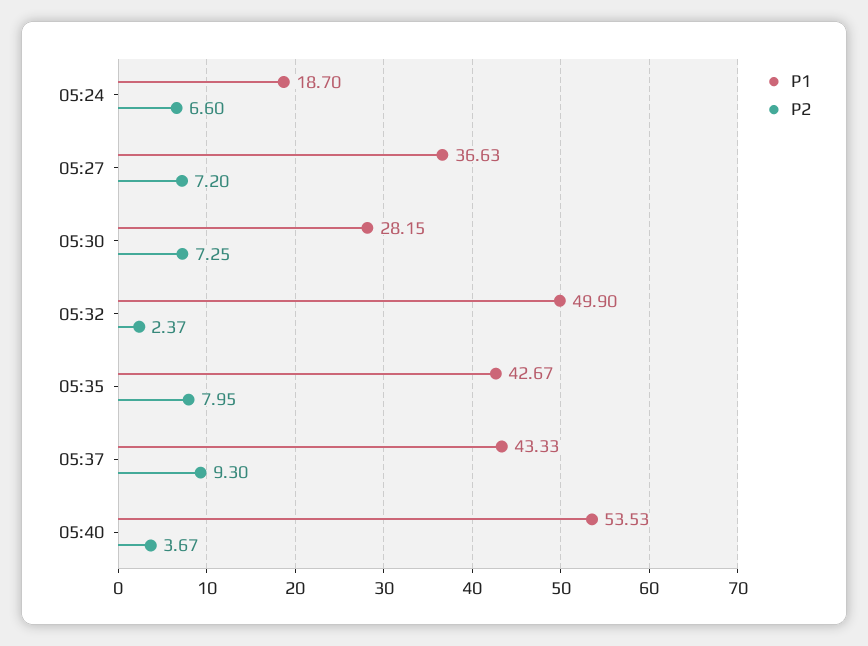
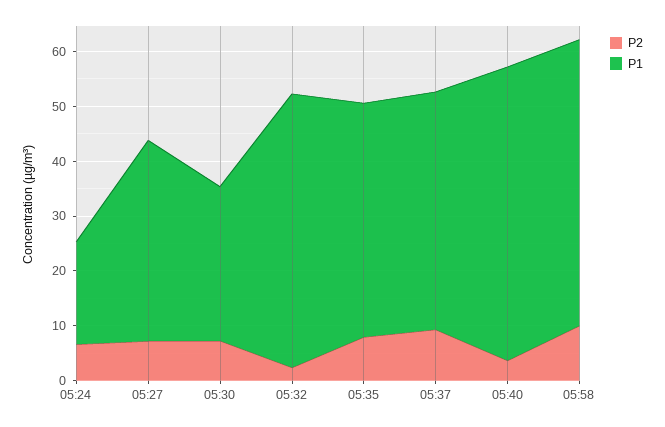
P2, 05:58: none -> 10
P1, 05:58: none -> 52

